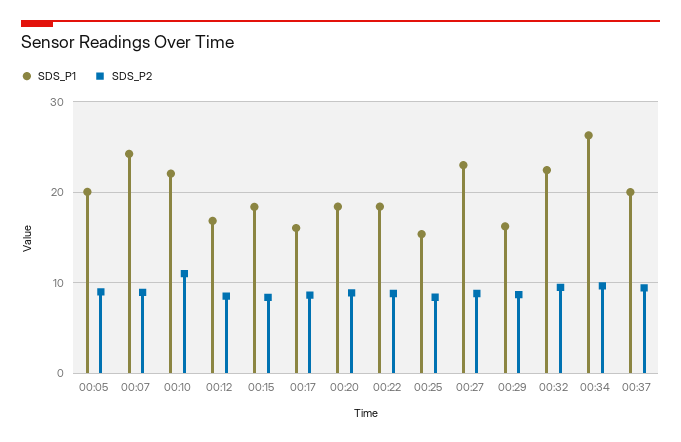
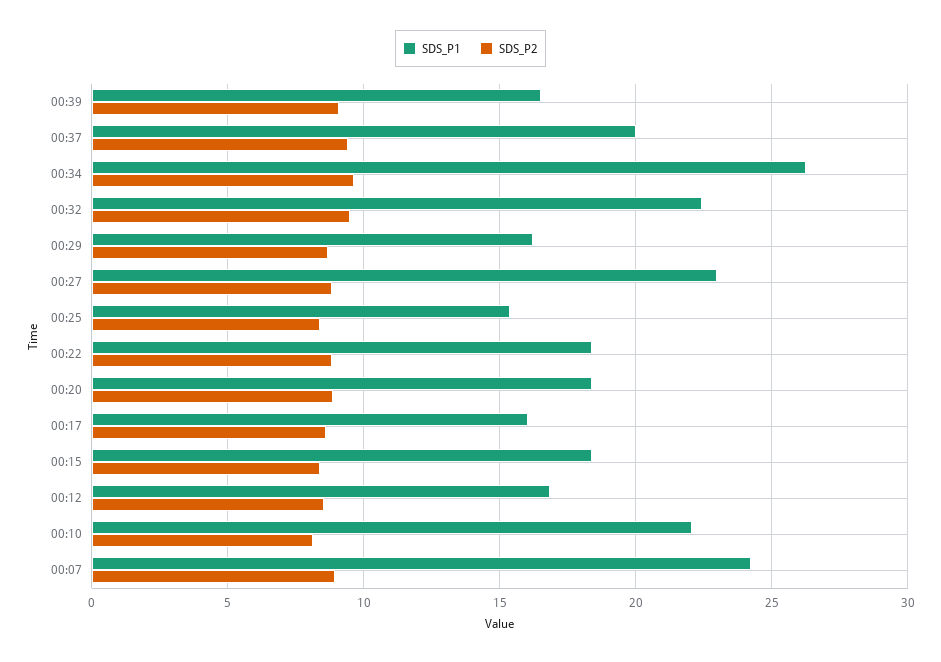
SDS_P1, 00:05: 20 -> none
SDS_P2, 00:05: 9 -> none
SDS_P2, 00:10: 11 -> 8
SDS_P1, 00:39: none -> 16.5
SDS_P2, 00:39: none -> 9

